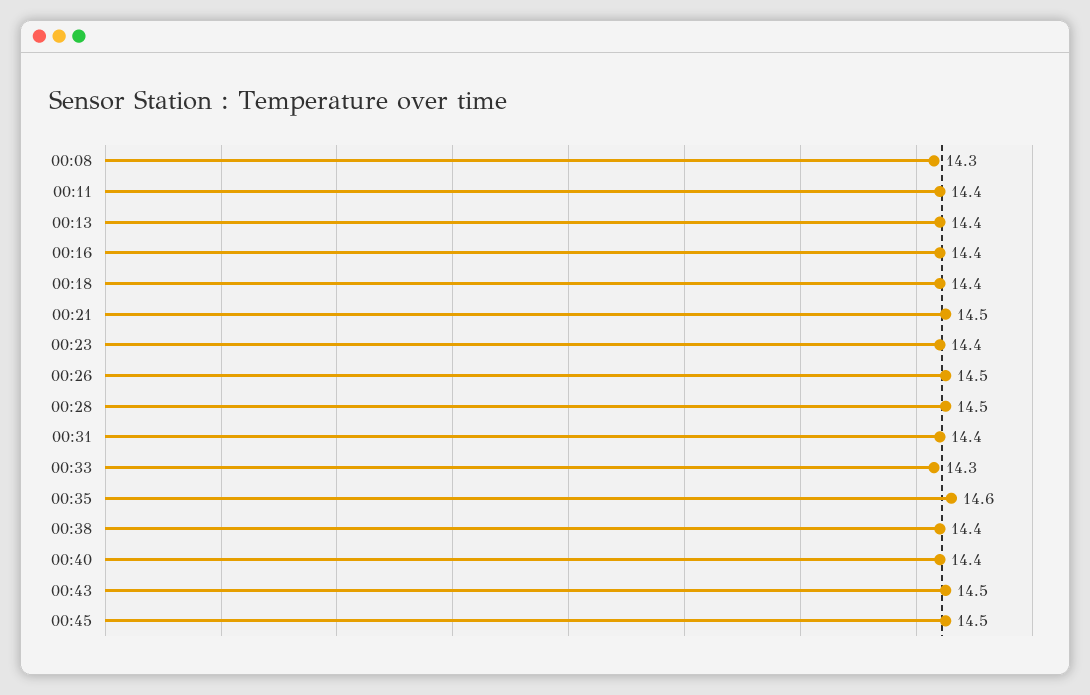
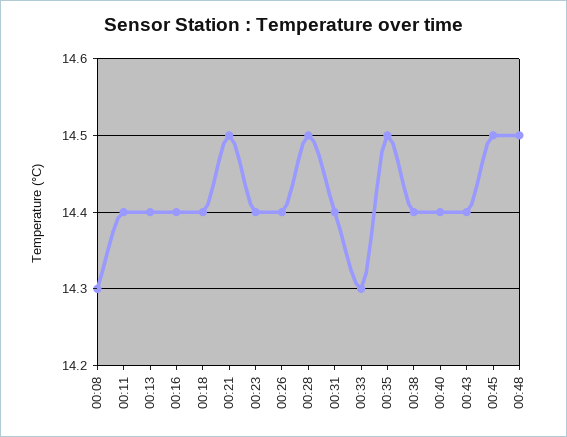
00:26: 14.5 -> 14.4
00:35: 14.6 -> 14.5
00:43: 14.5 -> 14.4
00:48: none -> 14.5

